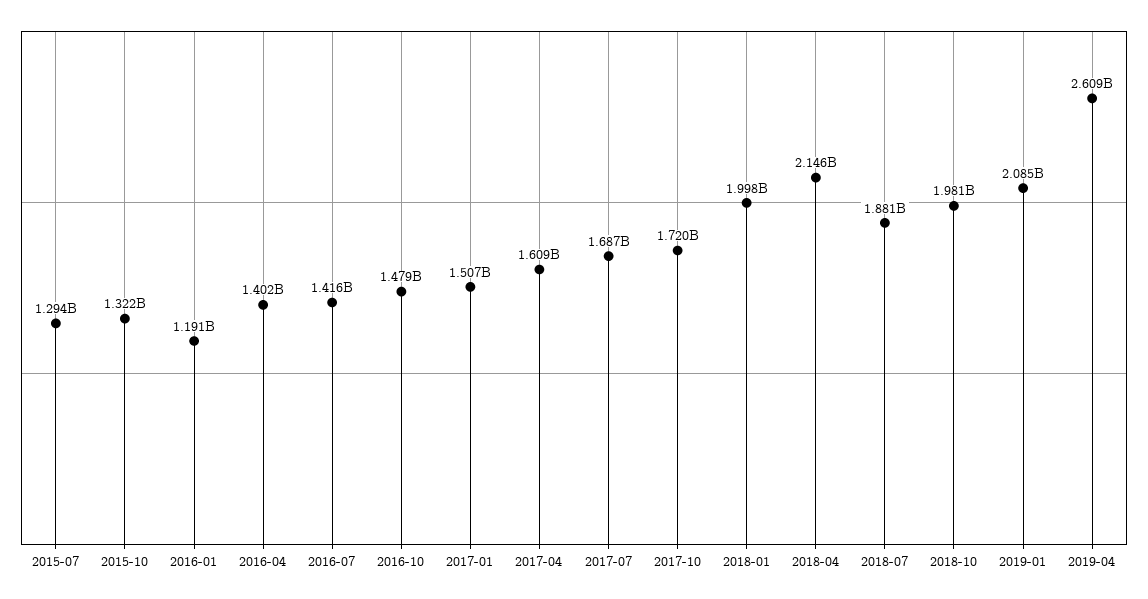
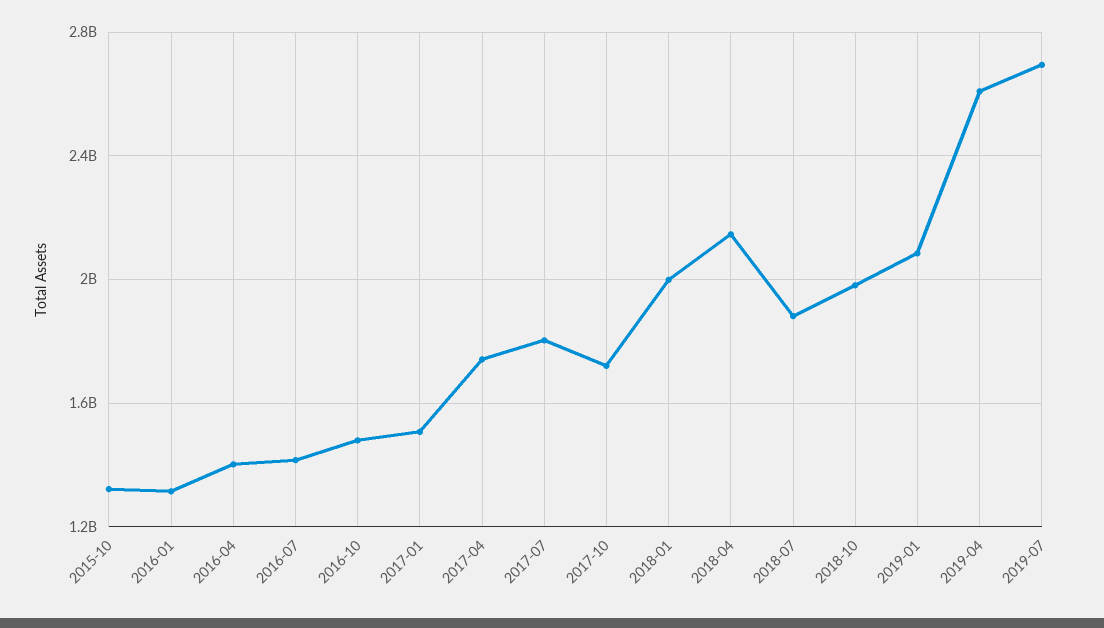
2015-07: 1294000000 -> none
2016-01: 1191000000 -> 1300000000
2017-04: 1609000000 -> 1750000000
2017-07: 1687000000 -> 1800000000
2019-07: none -> 2700000000

